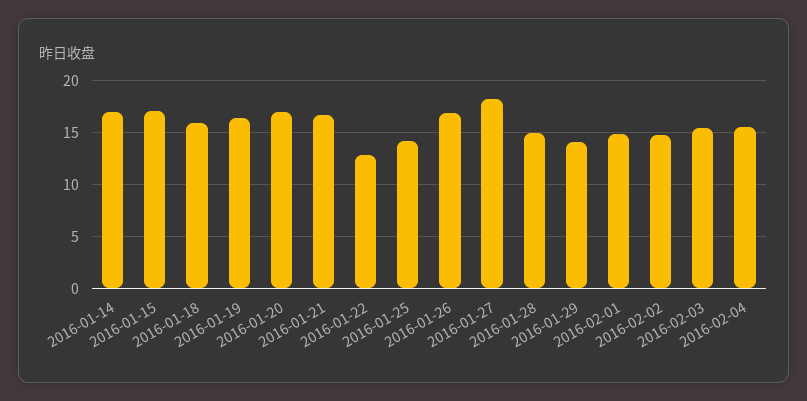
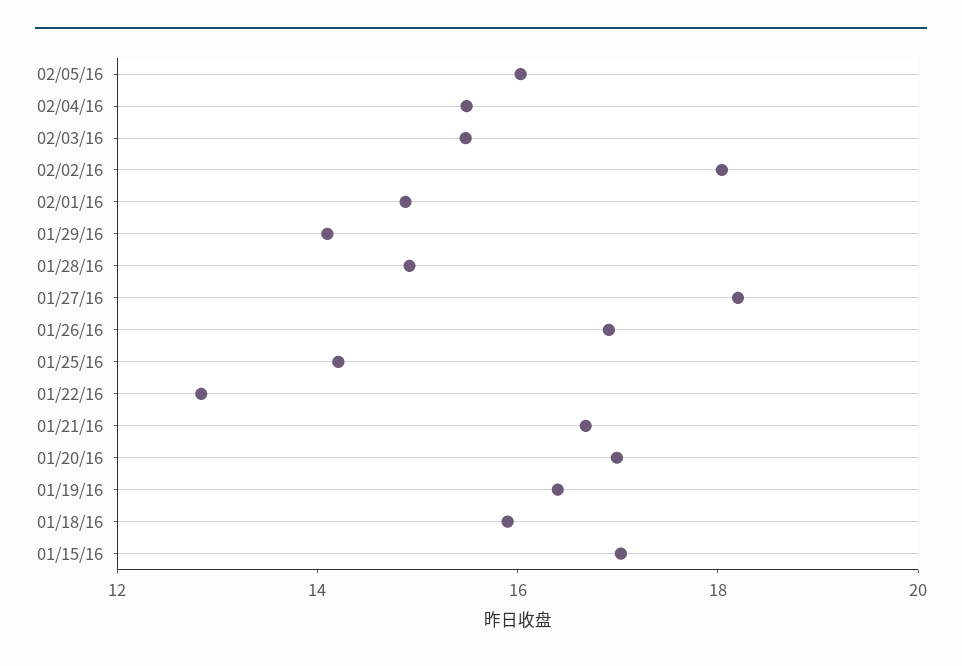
2016-01-14: 17 -> none
2016-02-02: 15 -> 18
02/05/16: none -> 16

